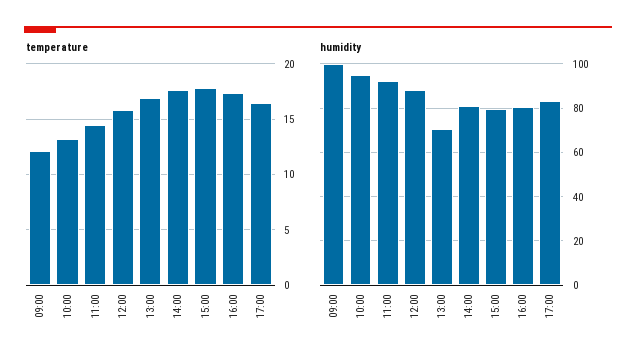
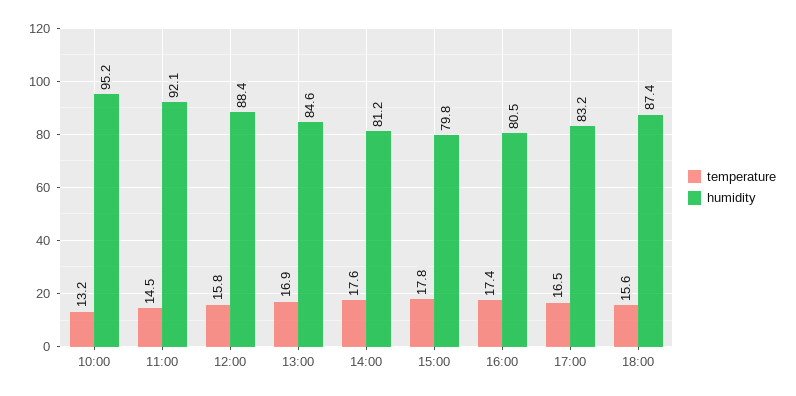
temperature, 09:00: 12 -> none
humidity, 09:00: 100 -> none
humidity, 13:00: 70 -> 84.6
temperature, 18:00: none -> 15.6
humidity, 18:00: none -> 87.4

